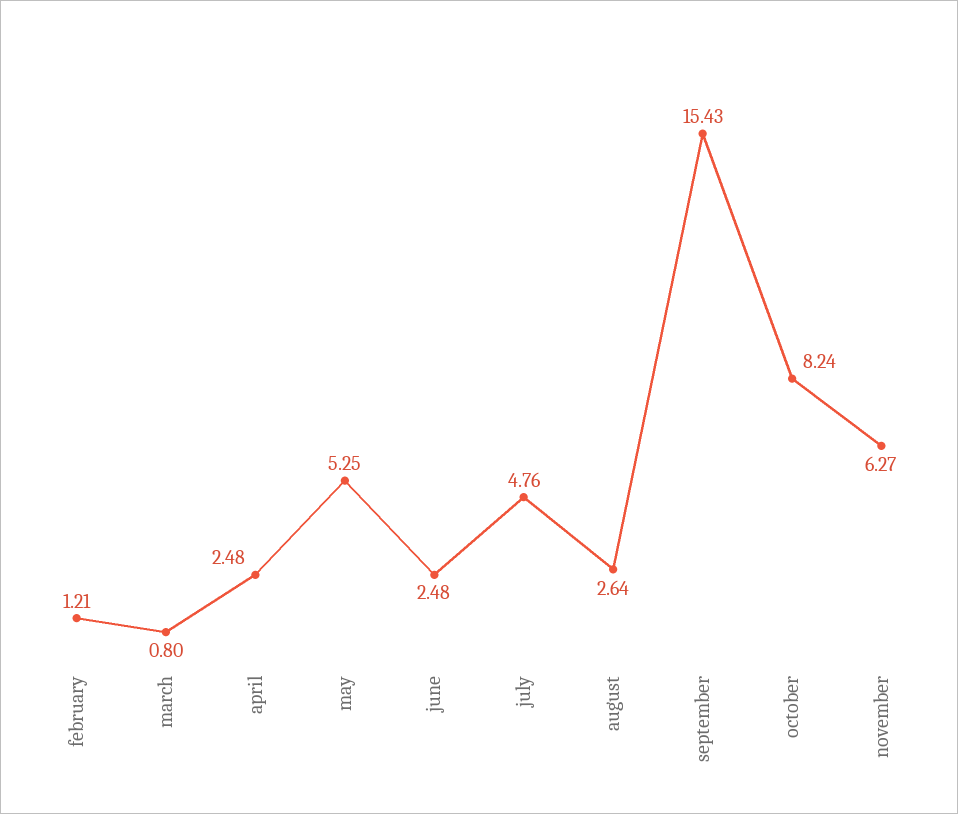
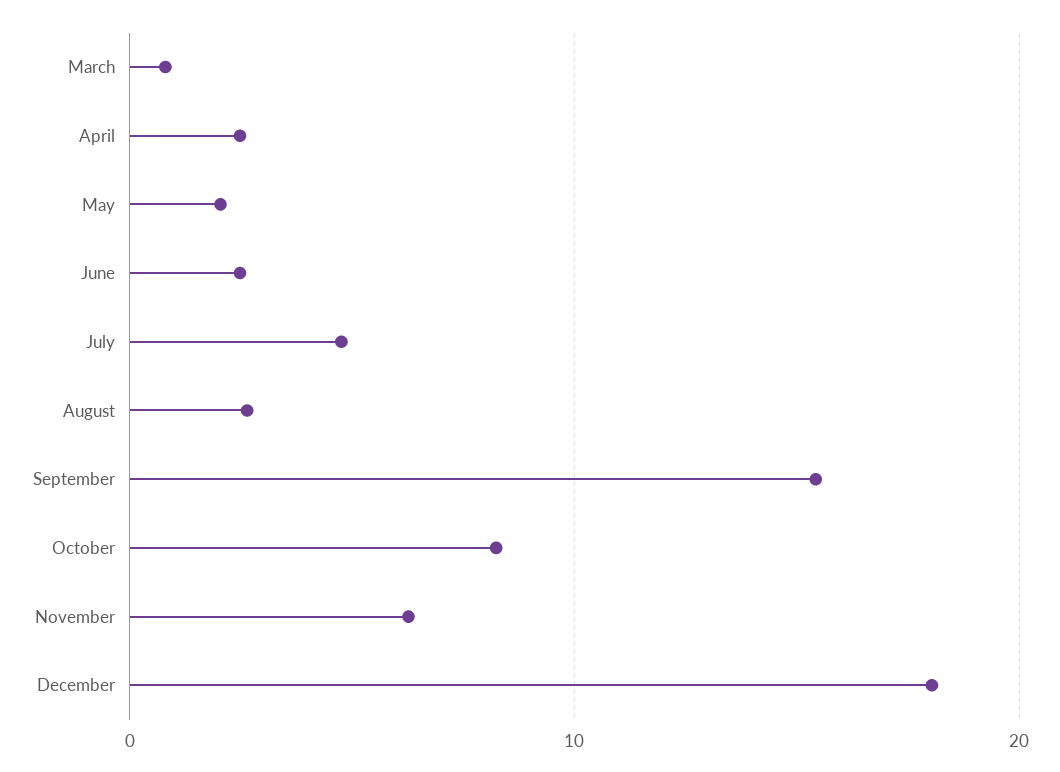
february: 1.21 -> none
may: 5.25 -> 2
December: none -> 18

